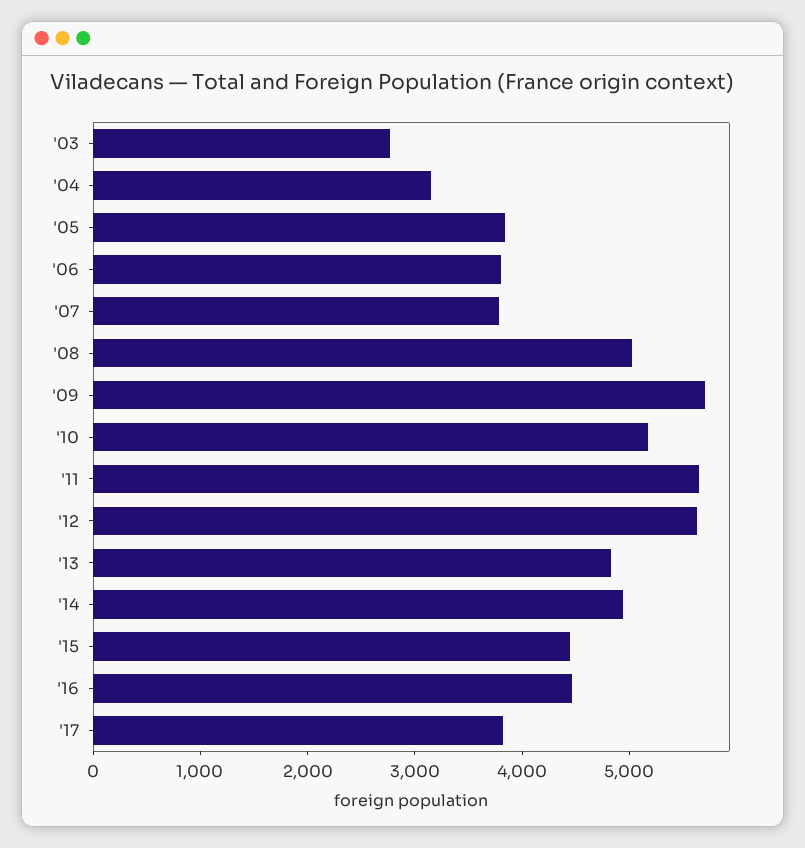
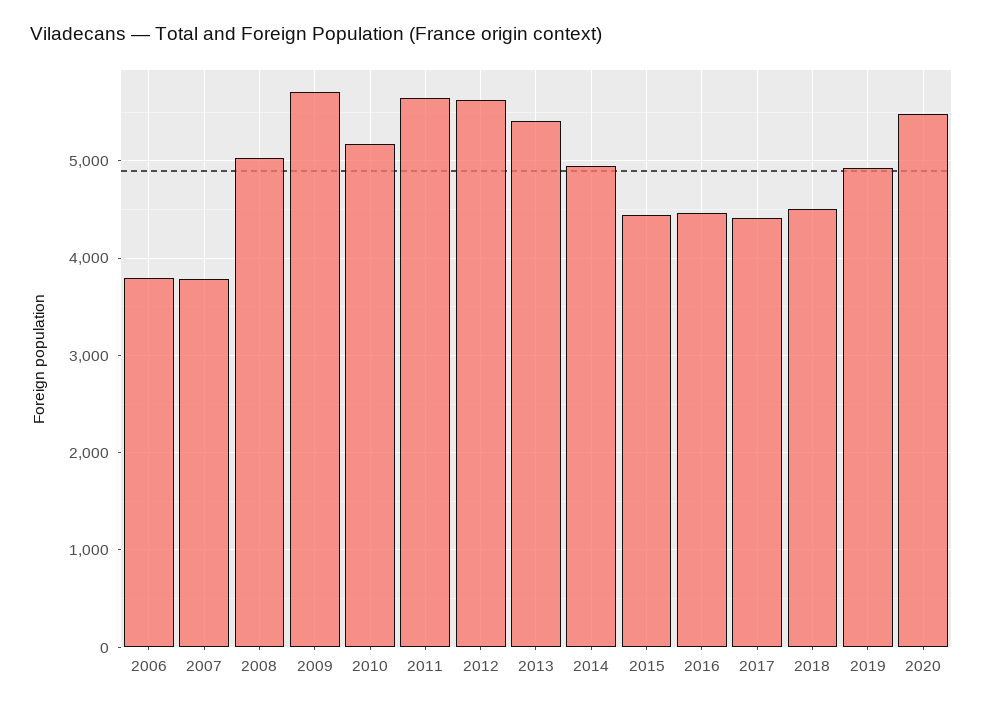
'03: 2800 -> none
'04: 3200 -> none
'05: 3800 -> none
'13: 4800 -> 5400
'17: 3800 -> 4400
2018: none -> 4500
2019: none -> 4900
2020: none -> 5500

